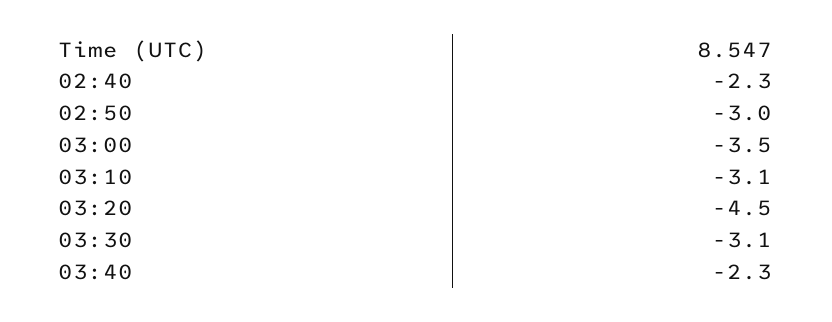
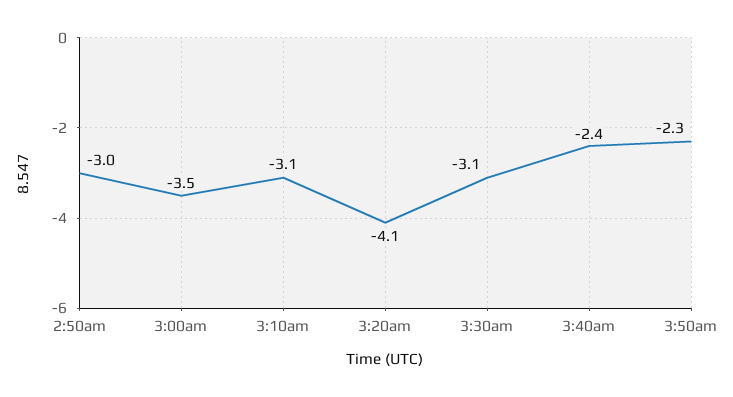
02:40: -2.3 -> none
03:20: -4.5 -> -4.1
03:40: -2.3 -> -2.4
3:50am: none -> -2.3

